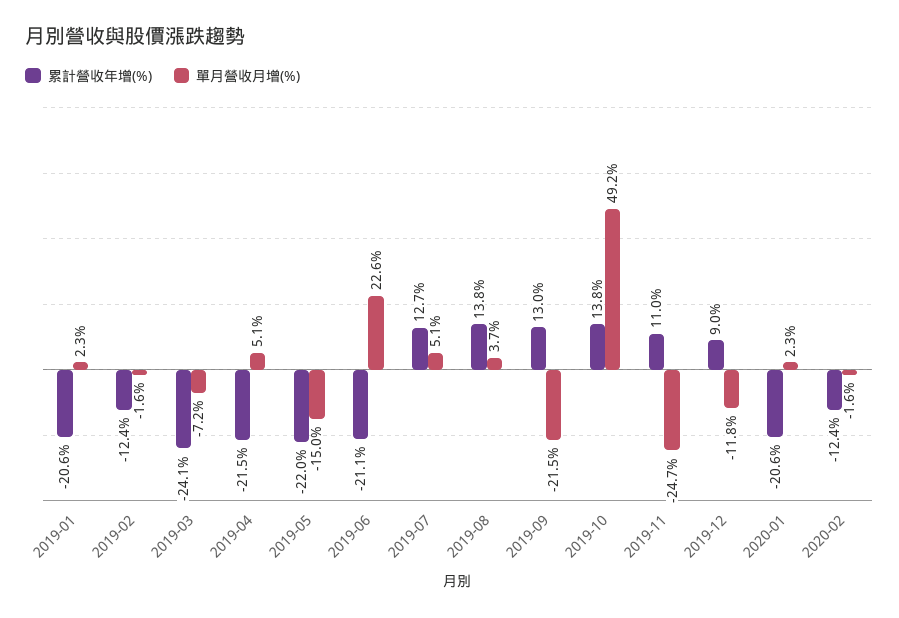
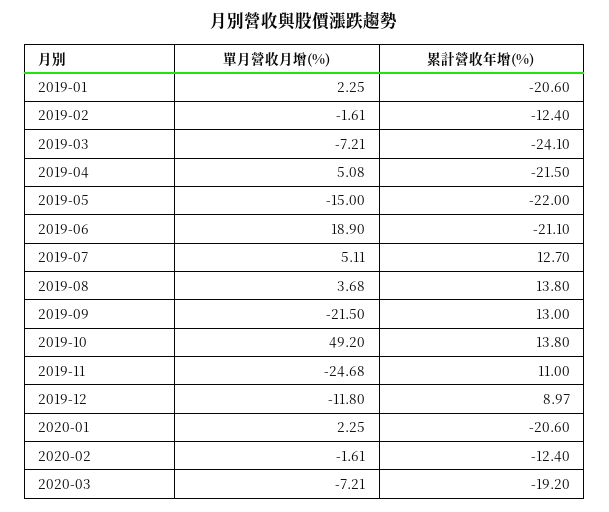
單月營收月增(%), 2019-06: 22.6 -> 18.9
單月營收月增(%), 2020-03: none -> -7.21
累計營收年增(%), 2020-03: none -> -19.2

